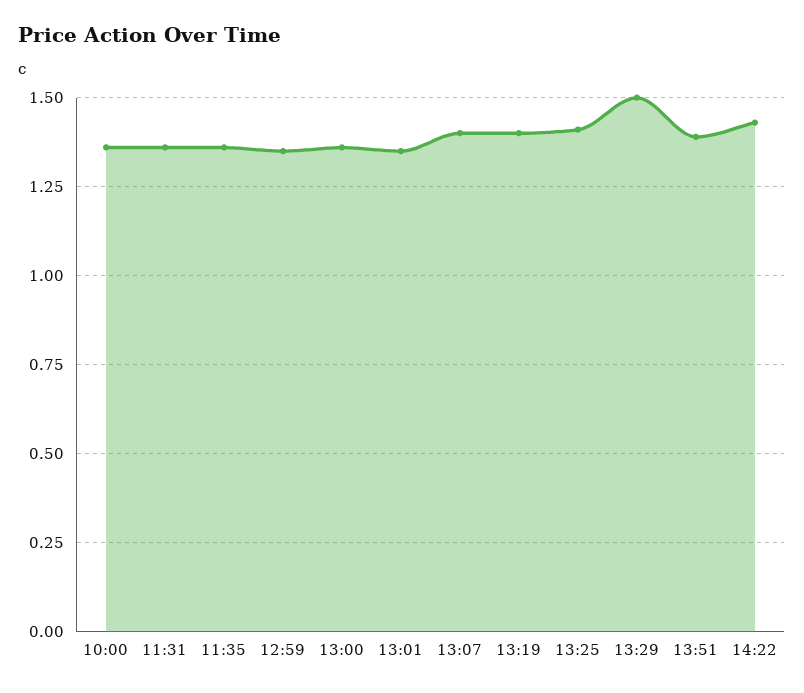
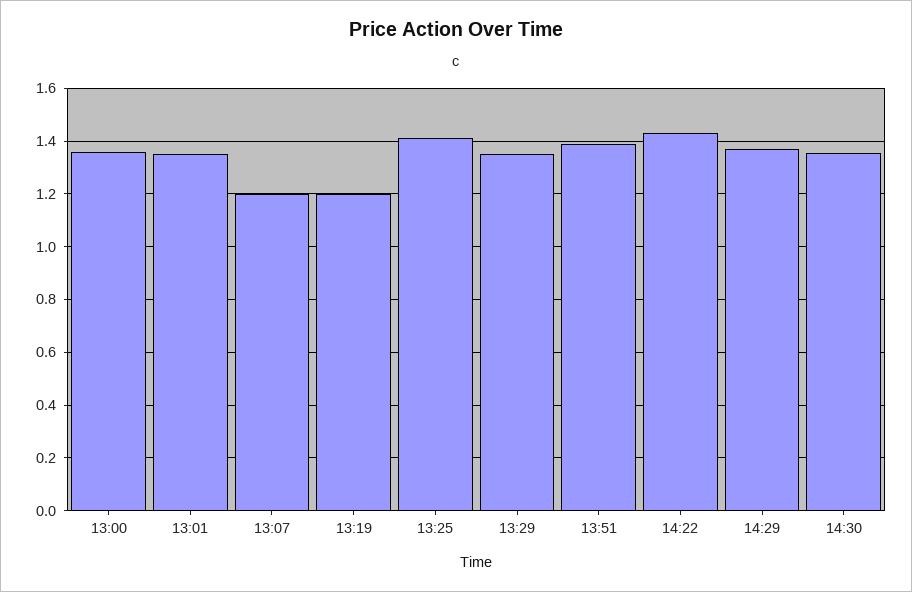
10:00: 1.35 -> none
11:31: 1.35 -> none
11:35: 1.35 -> none
12:59: 1.35 -> none
13:07: 1.4 -> 1.2
13:19: 1.4 -> 1.2
13:29: 1.5 -> 1.35
14:29: none -> 1.375
14:30: none -> 1.35

